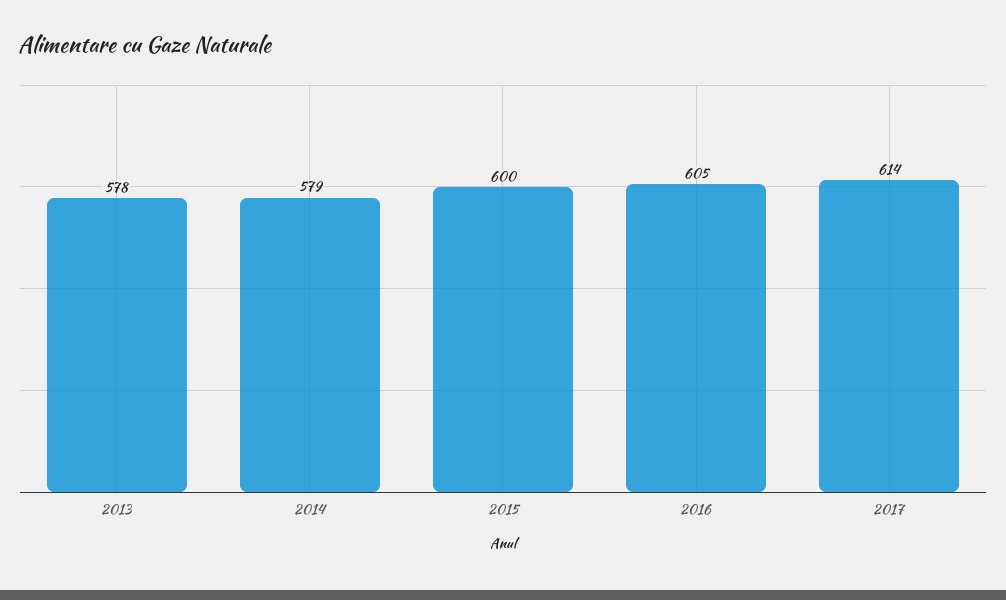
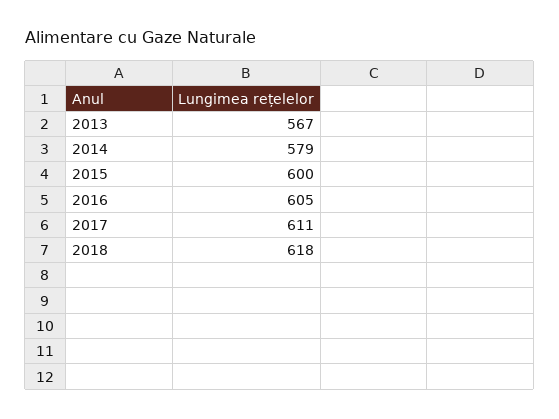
2013: 578 -> 567
2017: 614 -> 611
2018: none -> 618

